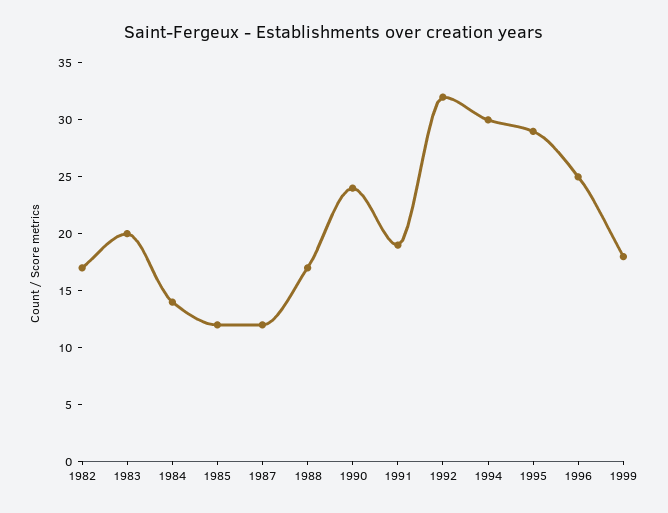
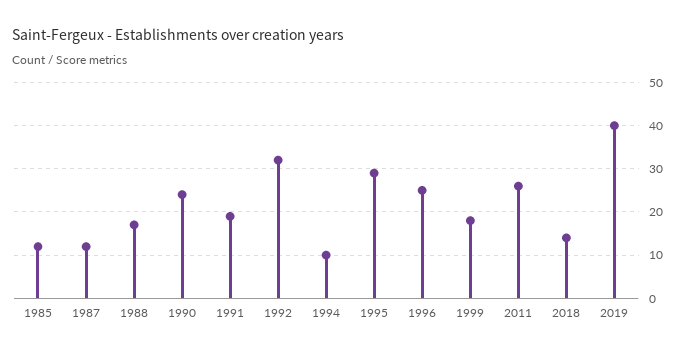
1982: 17 -> none
1983: 20 -> none
1984: 14 -> none
1994: 30 -> 10
2011: none -> 25
2018: none -> 15
2019: none -> 40

